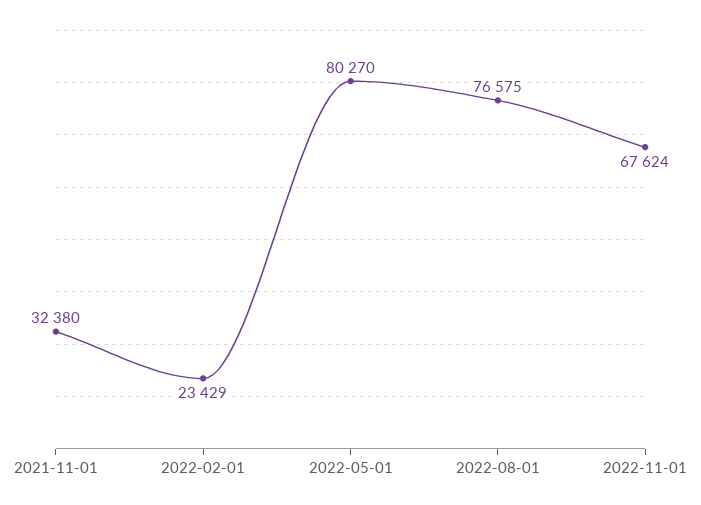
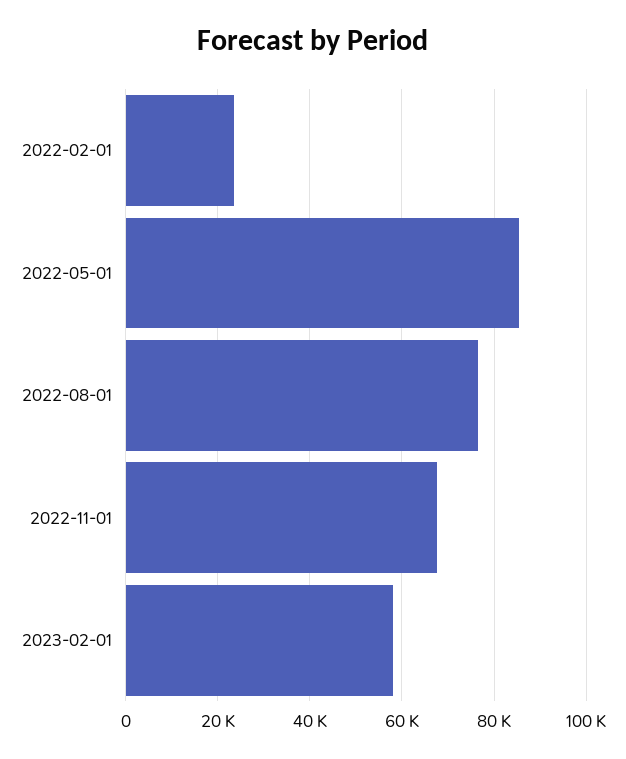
2021-11-01: 32380 -> none
2022-05-01: 80270 -> 86000
2023-02-01: none -> 58000

